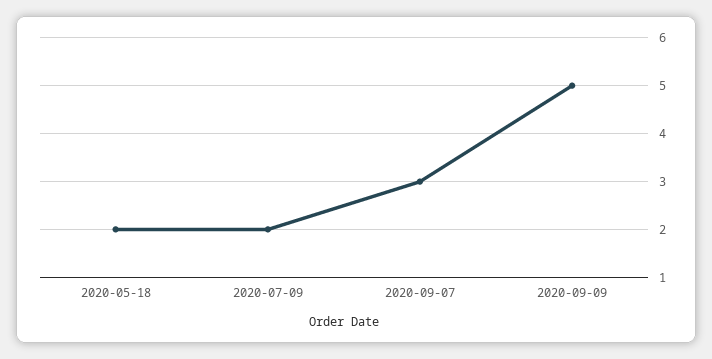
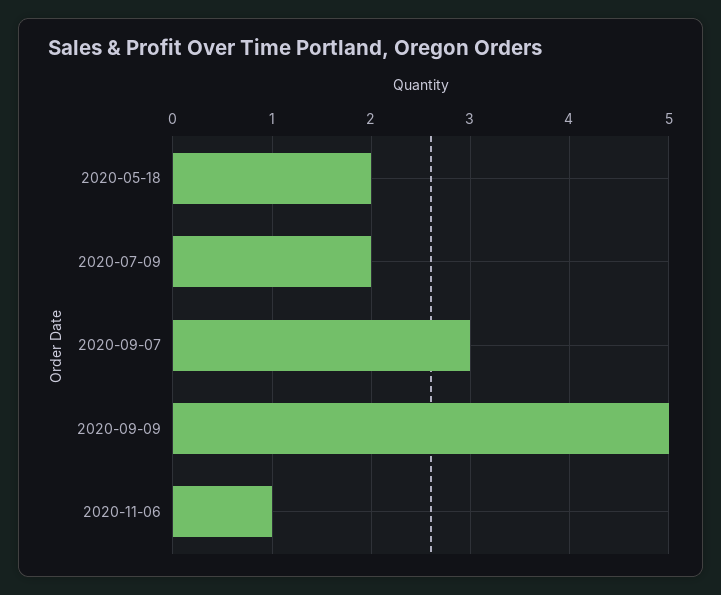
2020-11-06: none -> 1

